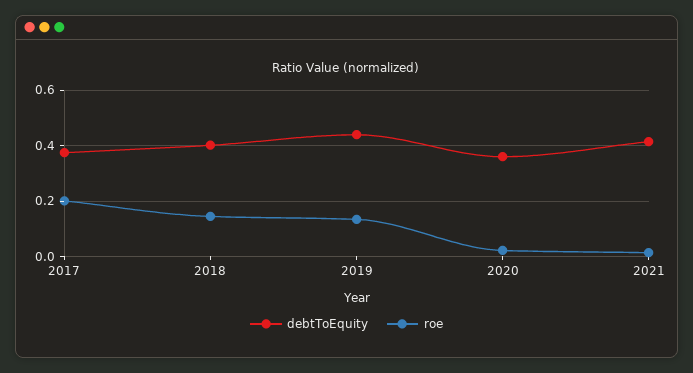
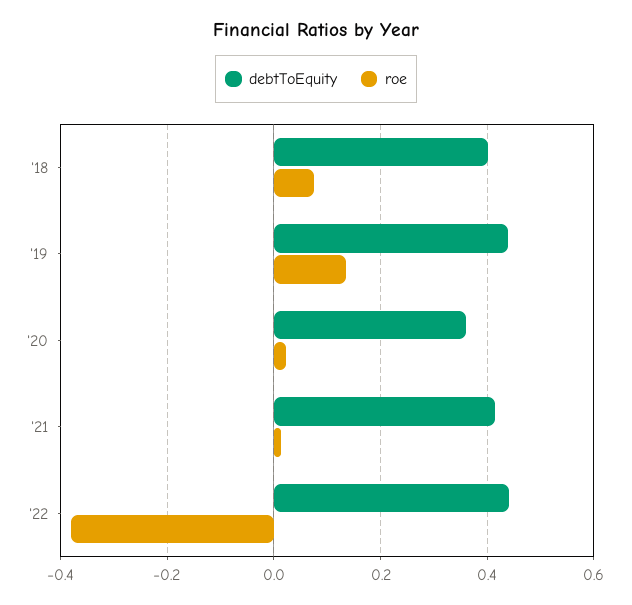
debtToEquity, 2017: 0.375 -> none
roe, 2017: 0.2 -> none
roe, 2018: 0.15 -> 0.08
debtToEquity, '22: none -> 0.44
roe, '22: none -> -0.38

